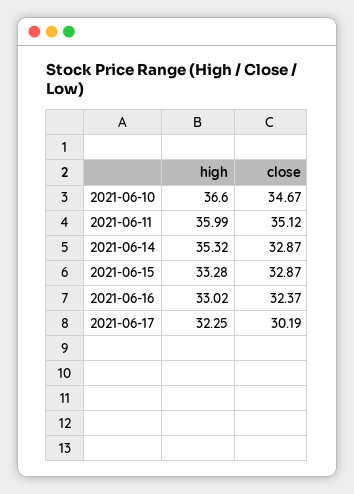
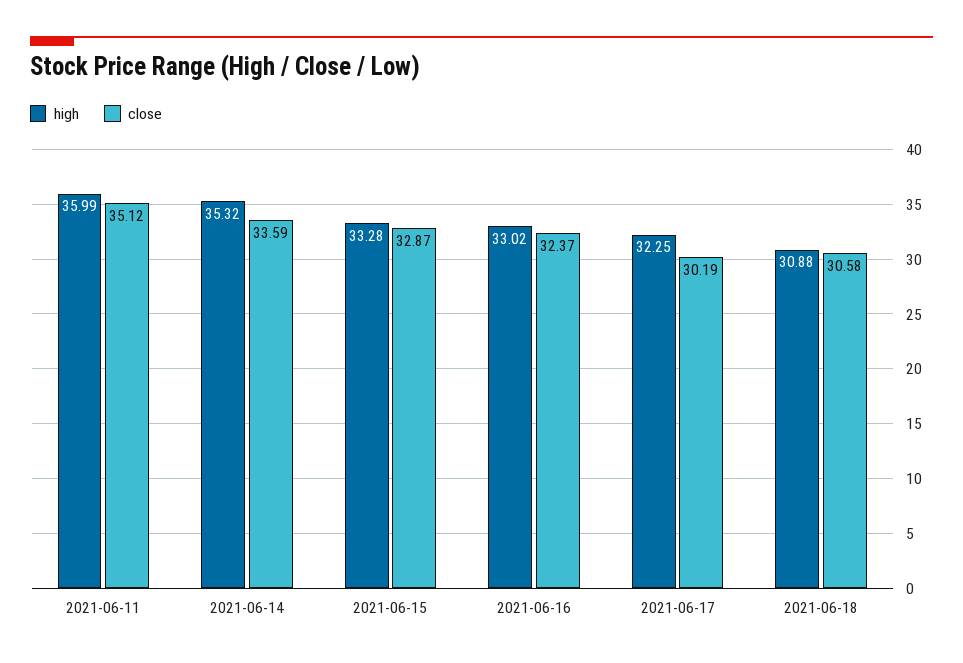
high, 2021-06-10: 36.6 -> none
close, 2021-06-10: 34.67 -> none
close, 2021-06-14: 32.87 -> 33.59
high, 2021-06-18: none -> 30.88
close, 2021-06-18: none -> 30.58

